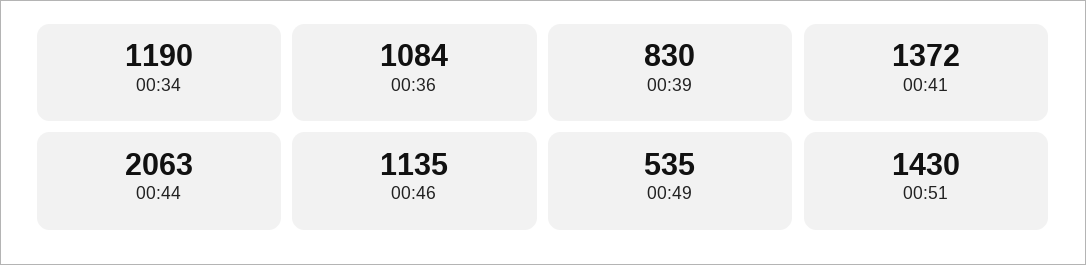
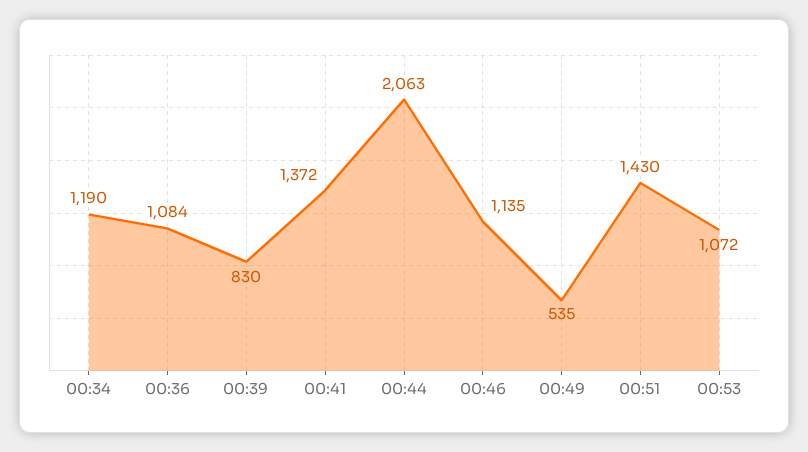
00:53: none -> 1072

